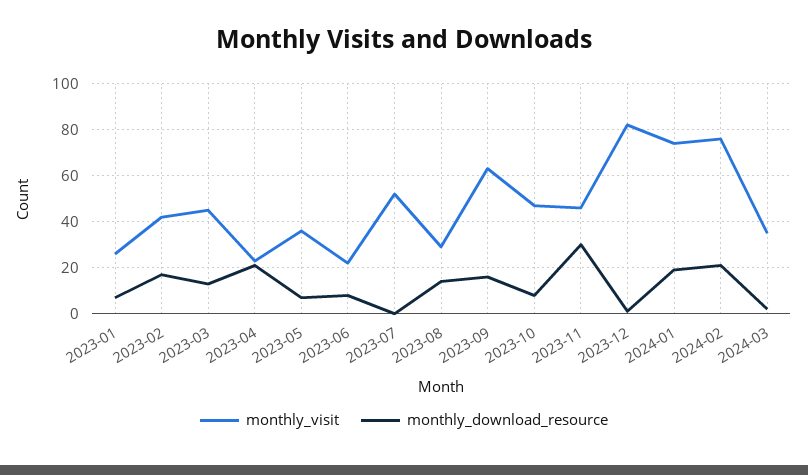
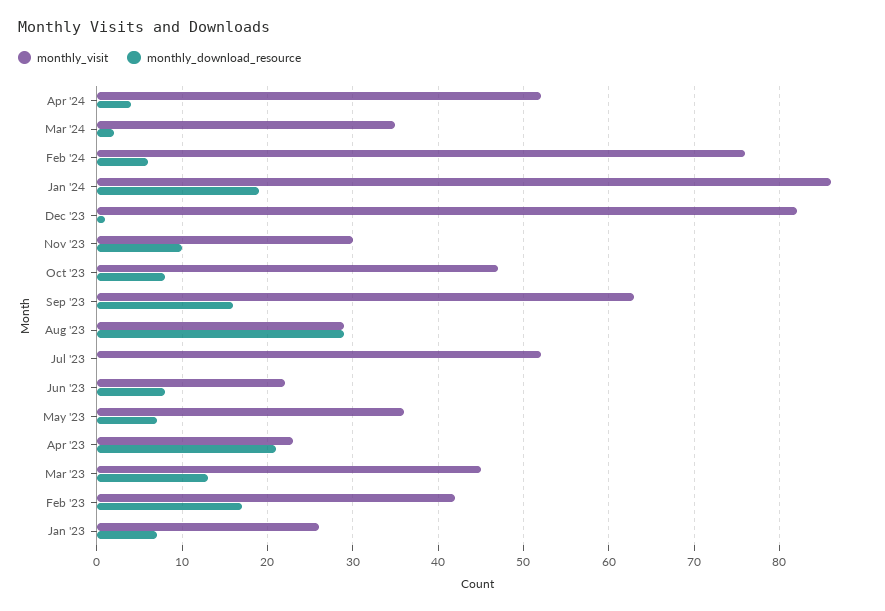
monthly_download_resource, 2023-08: 15 -> 29
monthly_visit, 2023-11: 45 -> 30
monthly_download_resource, 2023-11: 30 -> 10
monthly_visit, 2024-01: 75 -> 86
monthly_download_resource, 2024-02: 20 -> 6
monthly_visit, Apr '24: none -> 52
monthly_download_resource, Apr '24: none -> 4

